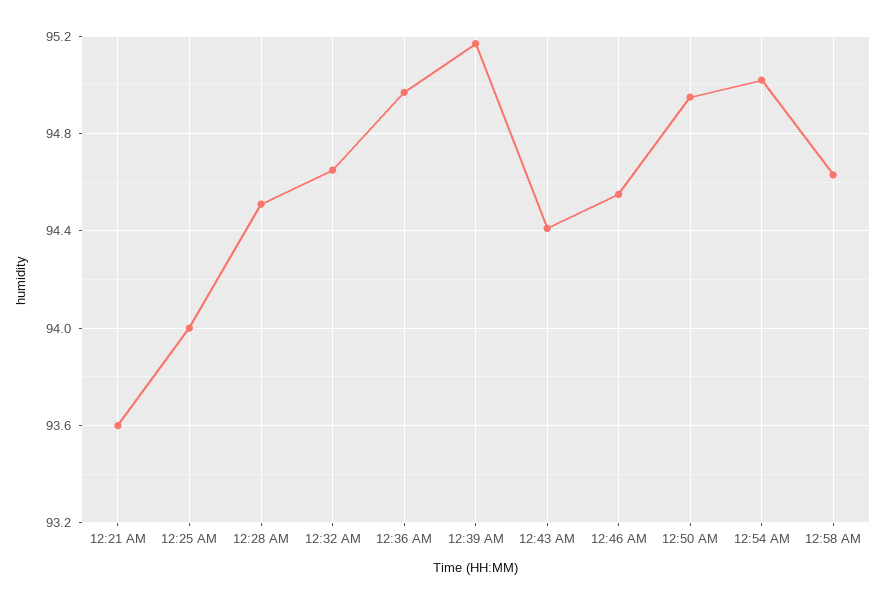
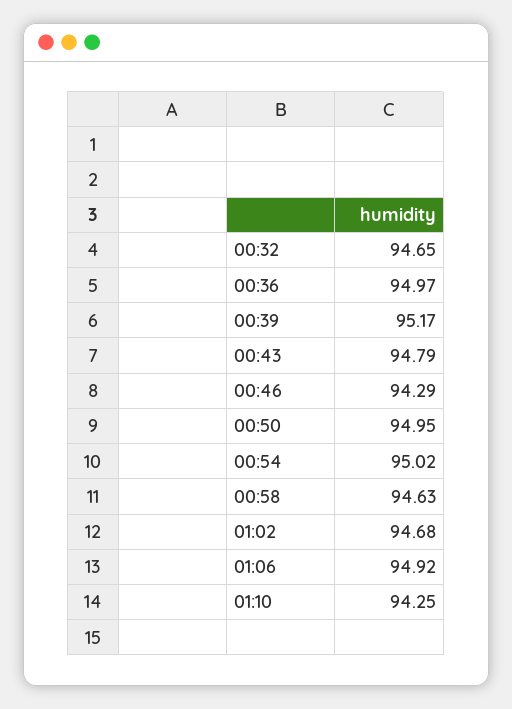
12:21 AM: 93.6 -> none
12:25 AM: 94 -> none
12:28 AM: 94.5 -> none
12:43 AM: 94.4 -> 94.79
12:46 AM: 94.55 -> 94.29
01:02: none -> 94.68
01:06: none -> 94.92
01:10: none -> 94.25

